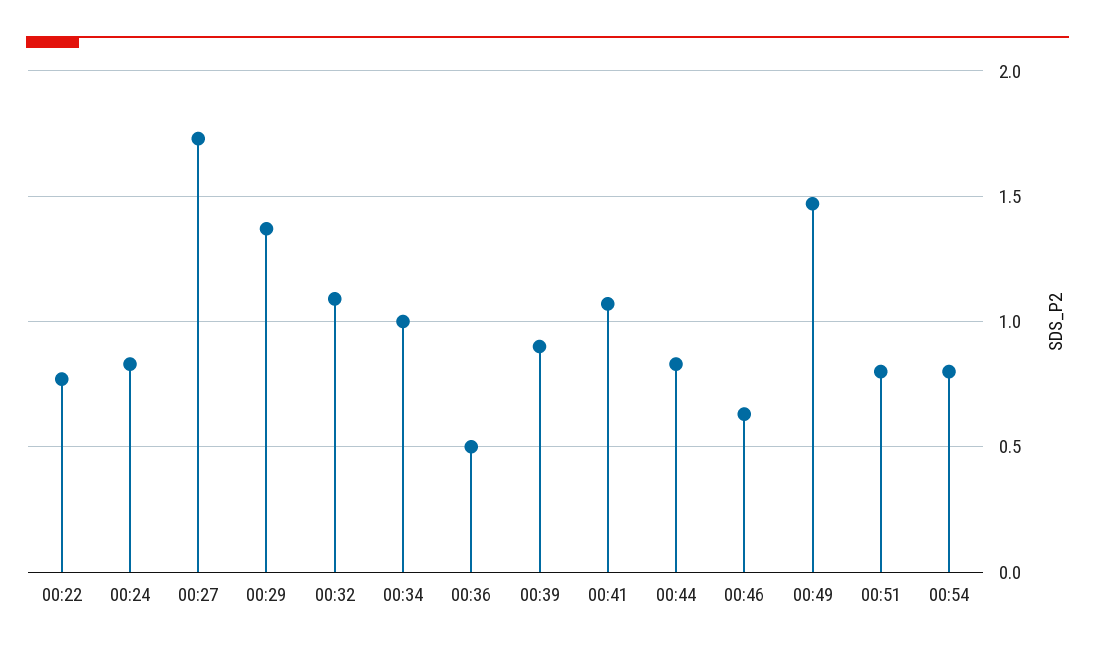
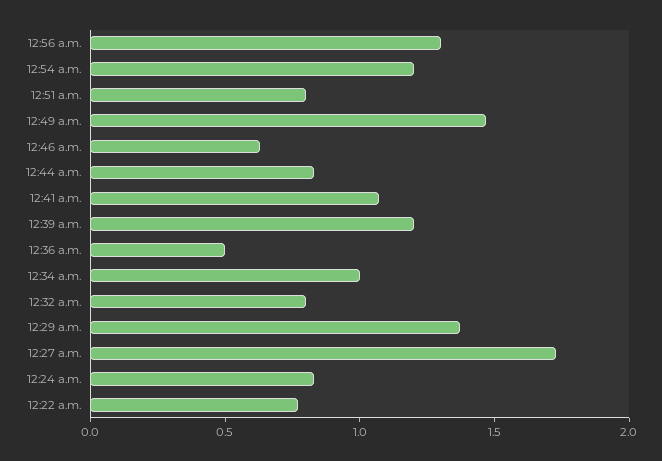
00:32: 1.1 -> 0.8
00:39: 0.9 -> 1.2
00:54: 0.8 -> 1.2
12:56 a.m.: none -> 1.3

